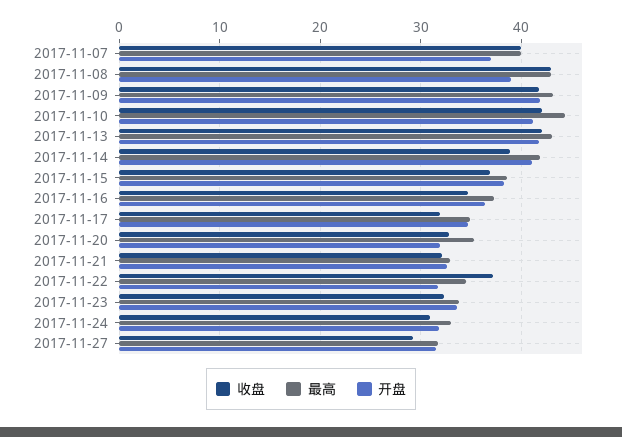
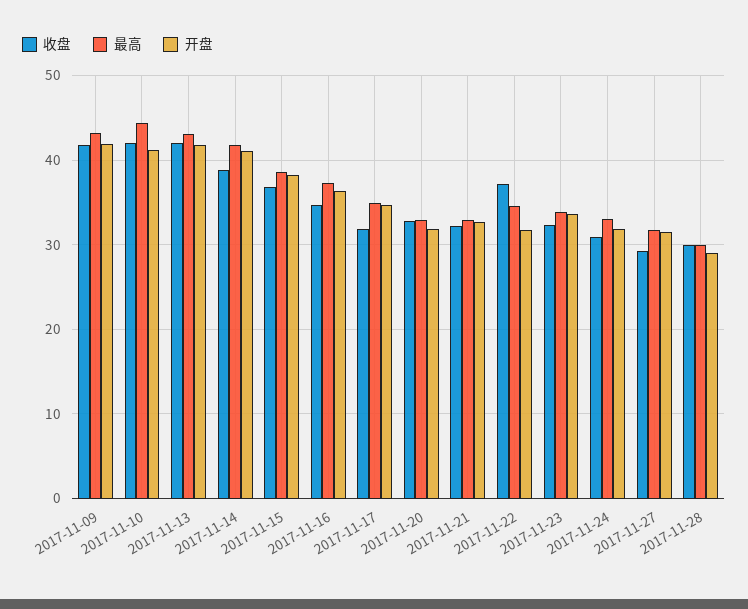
收盘, 2017-11-07: 40 -> none
最高, 2017-11-07: 40 -> none
开盘, 2017-11-07: 37 -> none
收盘, 2017-11-08: 43 -> none
最高, 2017-11-08: 43 -> none
开盘, 2017-11-08: 39 -> none
最高, 2017-11-20: 35 -> 33
收盘, 2017-11-28: none -> 30
最高, 2017-11-28: none -> 30
开盘, 2017-11-28: none -> 29

